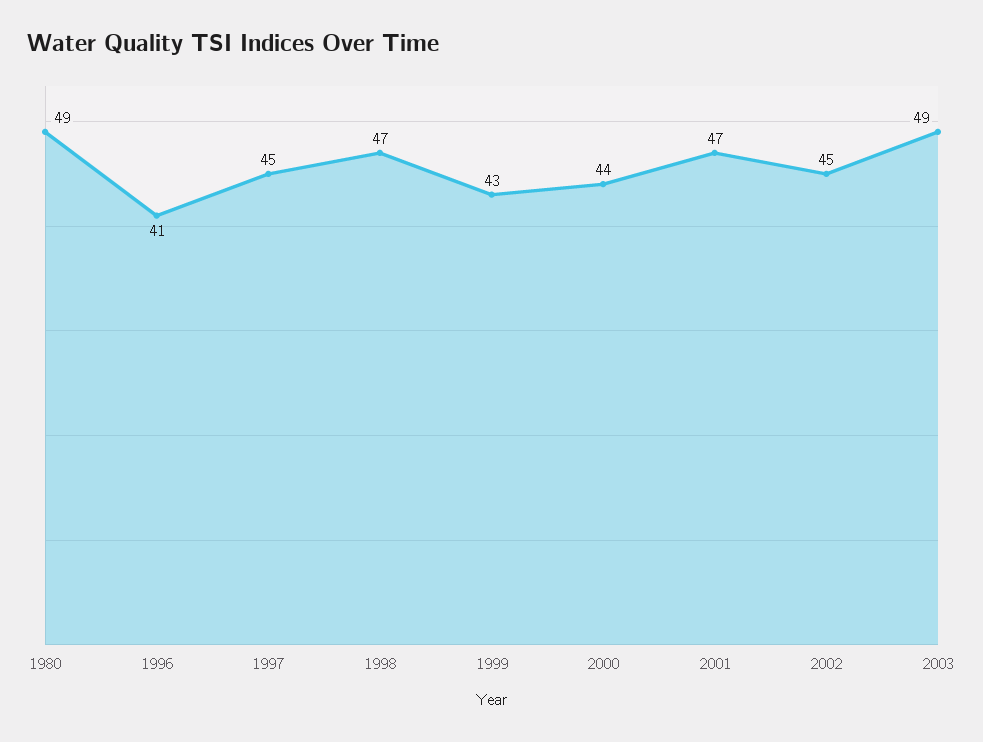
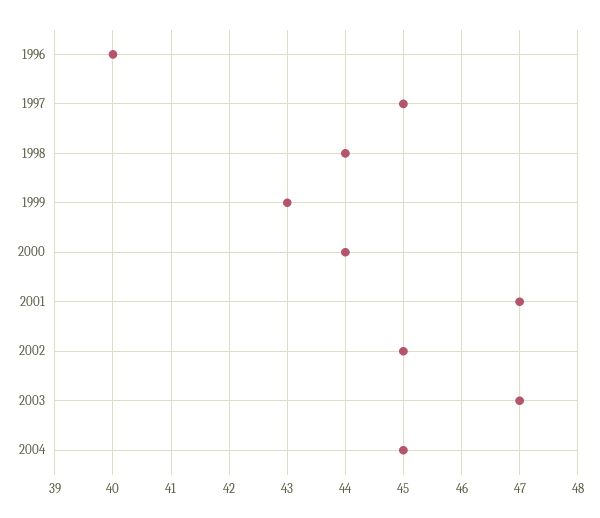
1980: 49 -> none
1996: 41 -> 40
1998: 47 -> 44
2003: 49 -> 47
2004: none -> 45

